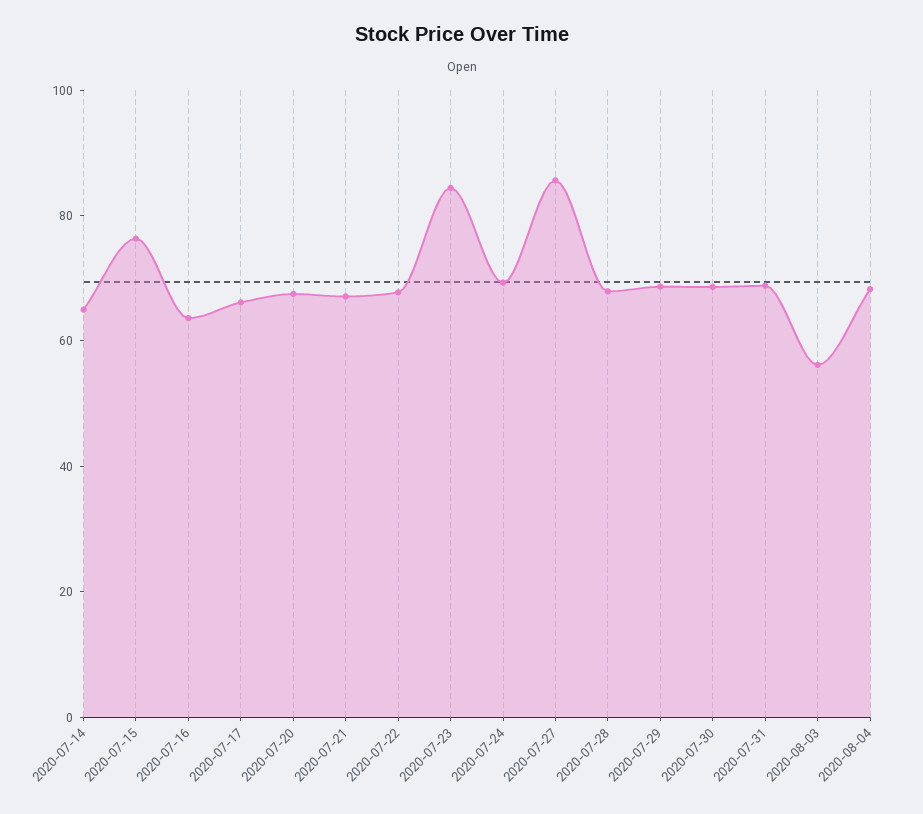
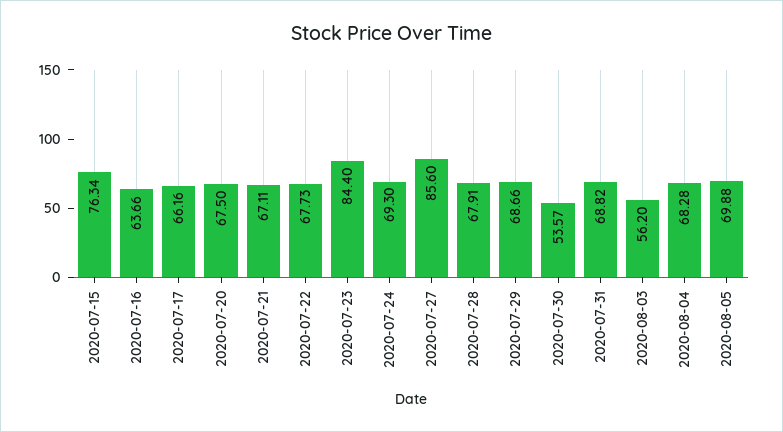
2020-07-14: 65 -> none
2020-07-30: 70 -> 53.57
2020-08-05: none -> 69.88

